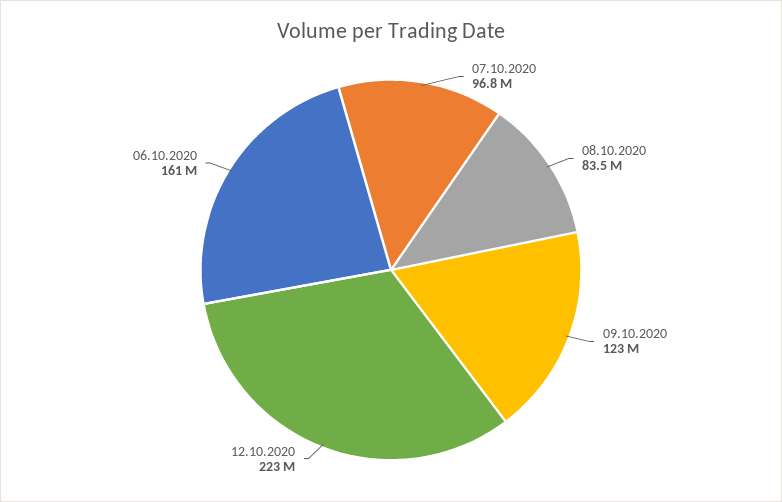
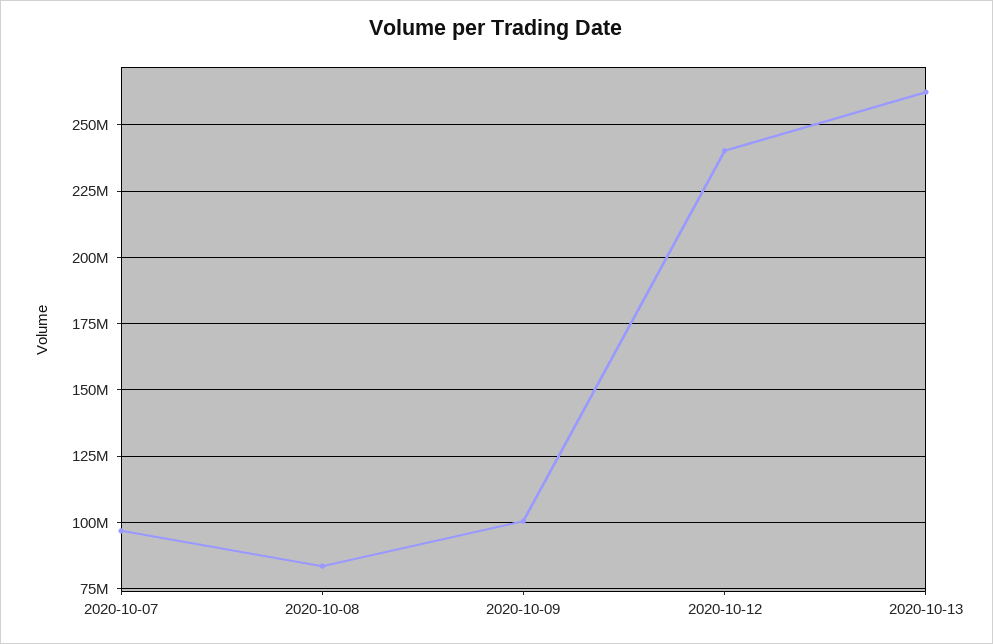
09.10.2020: 123000000 -> 100000000
12.10.2020: 223000000 -> 240000000
06.10.2020: 161000000 -> none
2020-10-13: none -> 262500000

